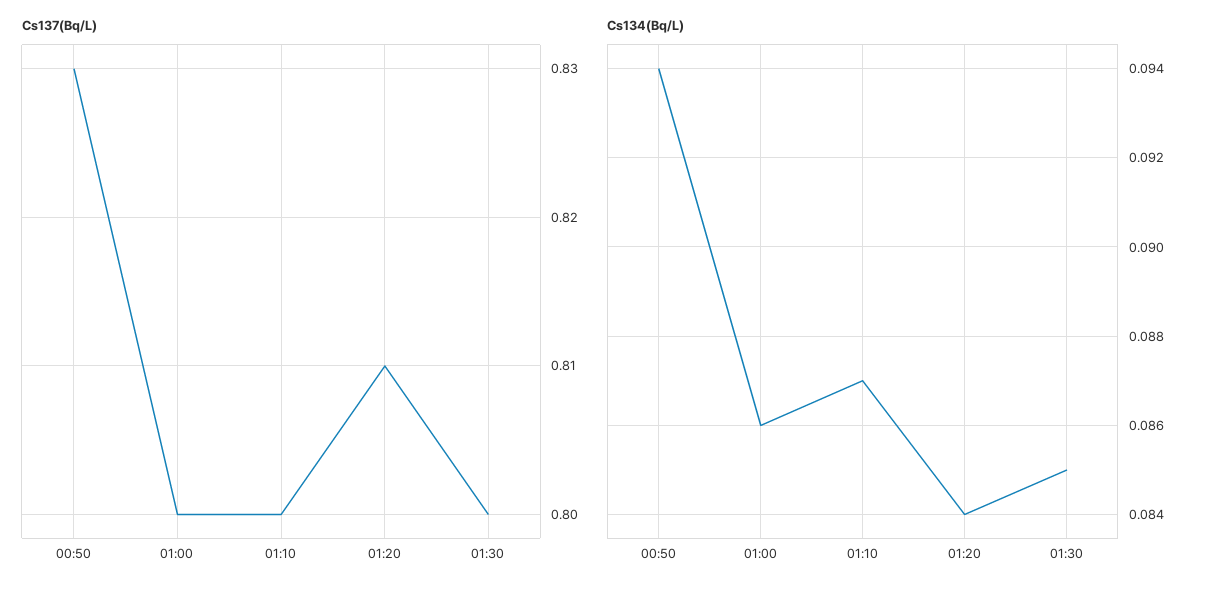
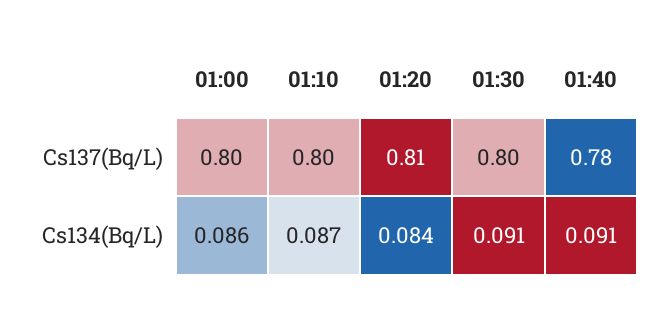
Cs137(Bq/L), 00:50: 0.83 -> none
Cs134(Bq/L), 00:50: 0.094 -> none
Cs134(Bq/L), 01:30: 0.085 -> 0.091
Cs137(Bq/L), 01:40: none -> 0.78
Cs134(Bq/L), 01:40: none -> 0.091

